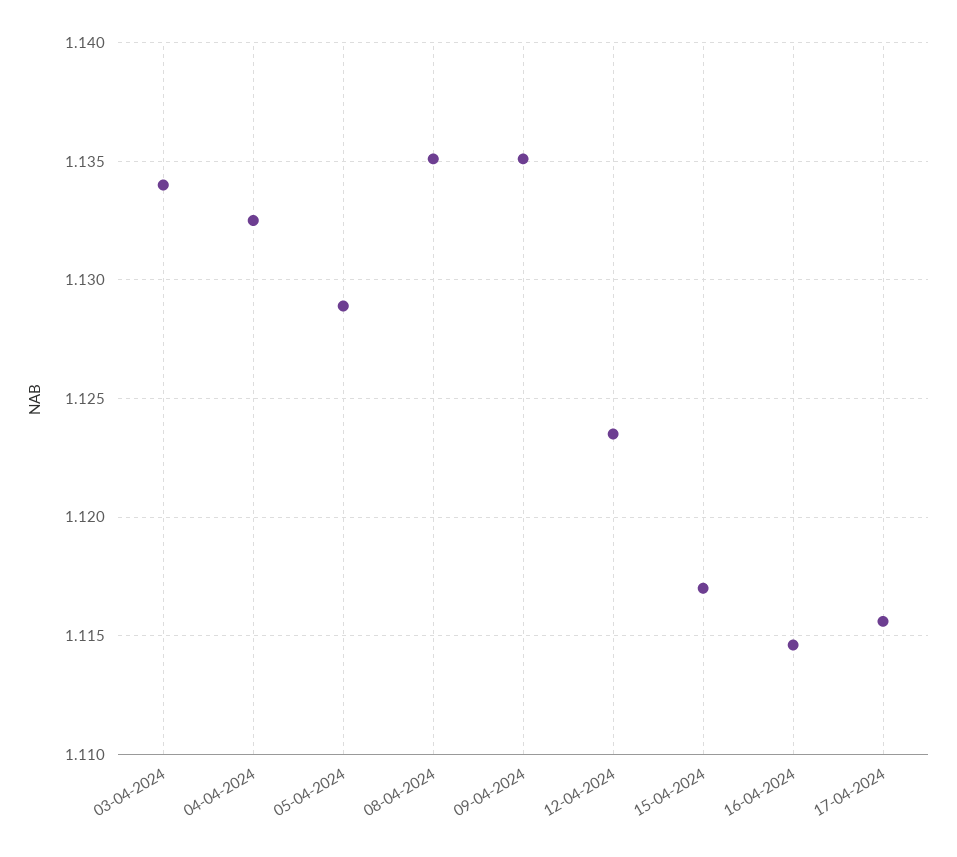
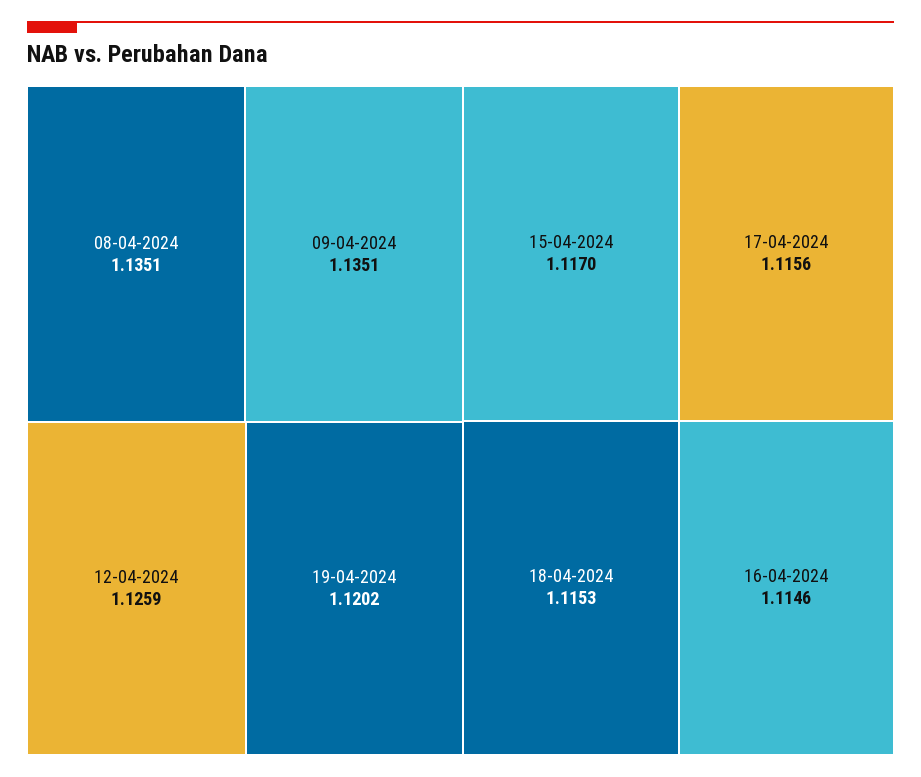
03-04-2024: 1.134 -> none
04-04-2024: 1.1325 -> none
05-04-2024: 1.129 -> none
12-04-2024: 1.1235 -> 1.1259
19-04-2024: none -> 1.1202
18-04-2024: none -> 1.1153

